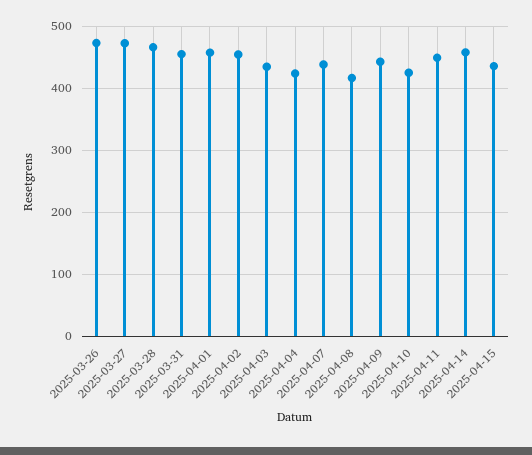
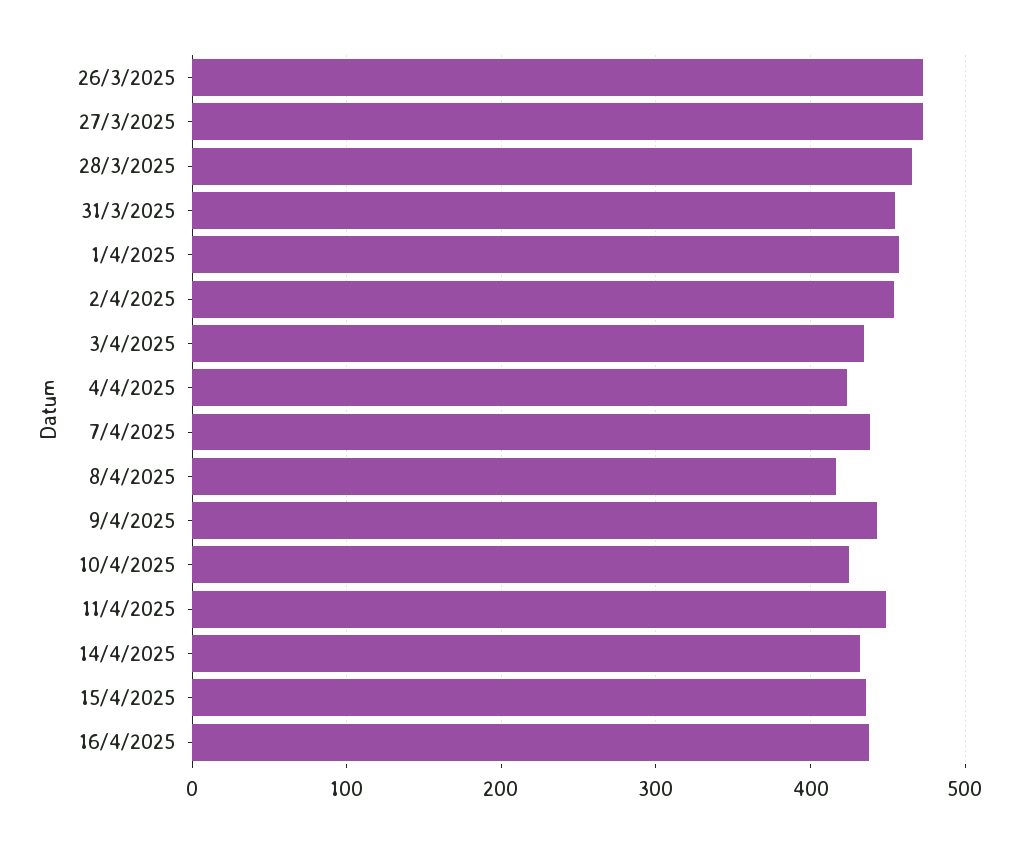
2025-04-14: 460 -> 430
16/4/2025: none -> 440

